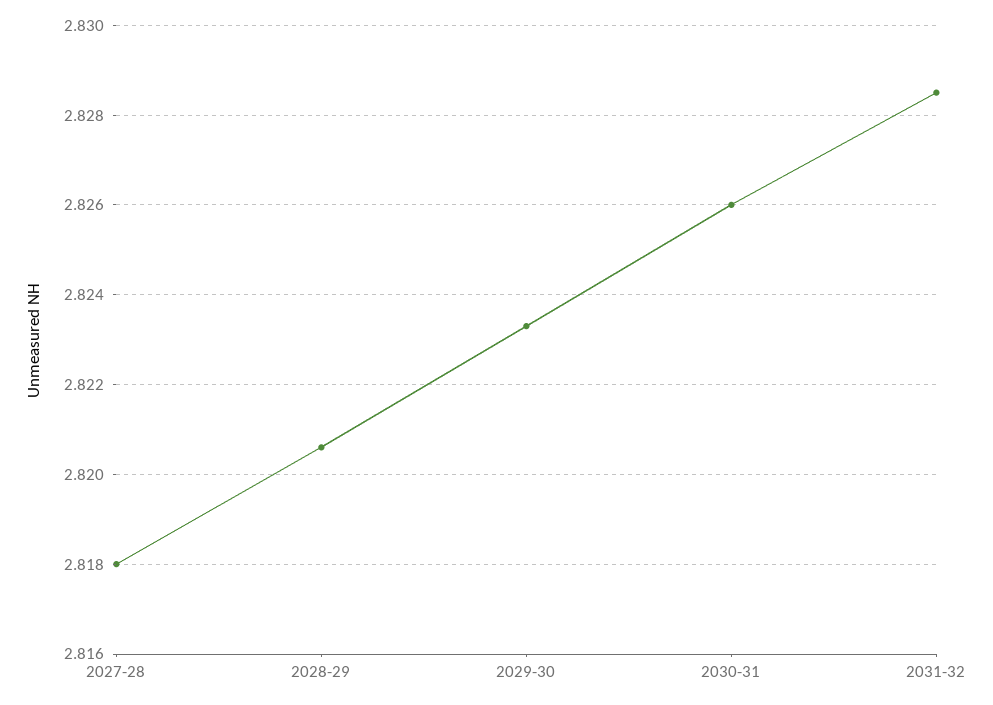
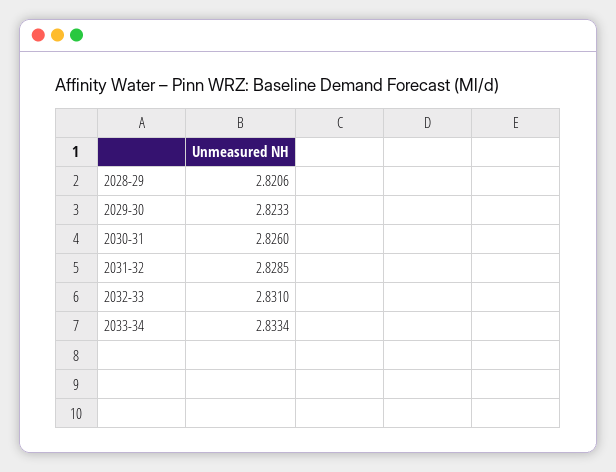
2027-28: 2.818 -> none
2032-33: none -> 2.831
2033-34: none -> 2.8334

